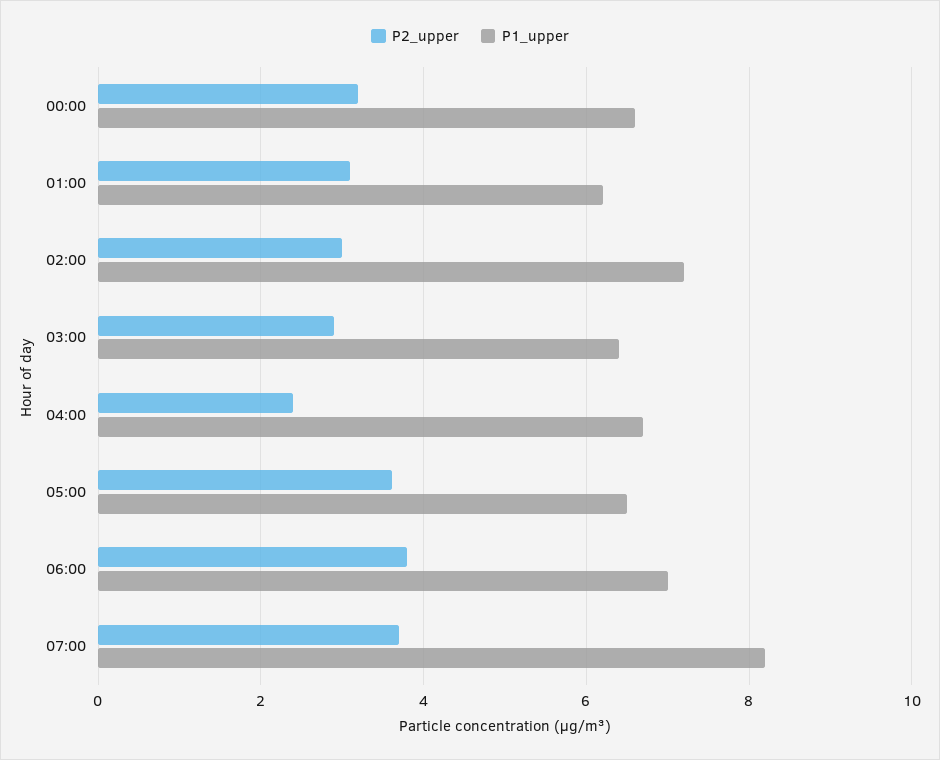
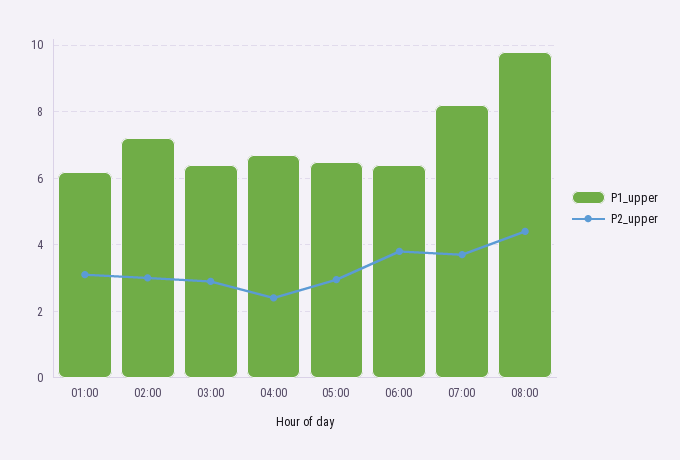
P2_upper, 00:00: 3.2 -> none
P1_upper, 00:00: 6.6 -> none
P2_upper, 05:00: 3.6 -> 3
P1_upper, 06:00: 7 -> 6.4
P1_upper, 08:00: none -> 9.8
P2_upper, 08:00: none -> 4.4

